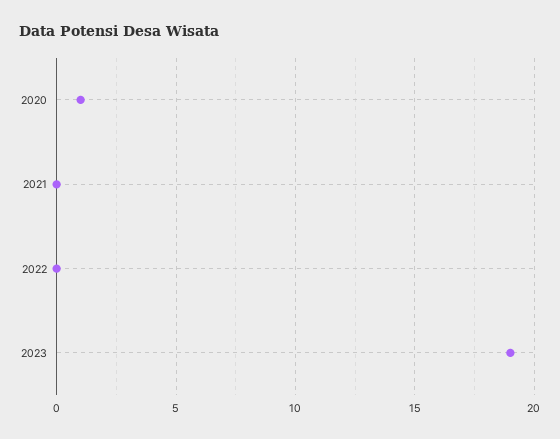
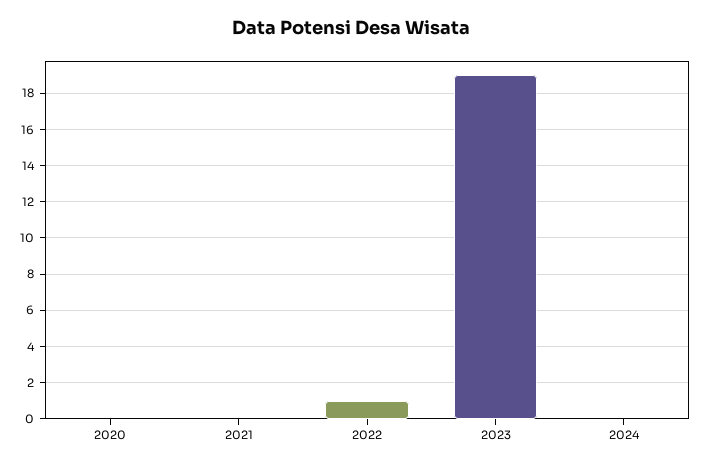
2020: 1 -> 0
2022: 0 -> 1
2024: none -> 0

